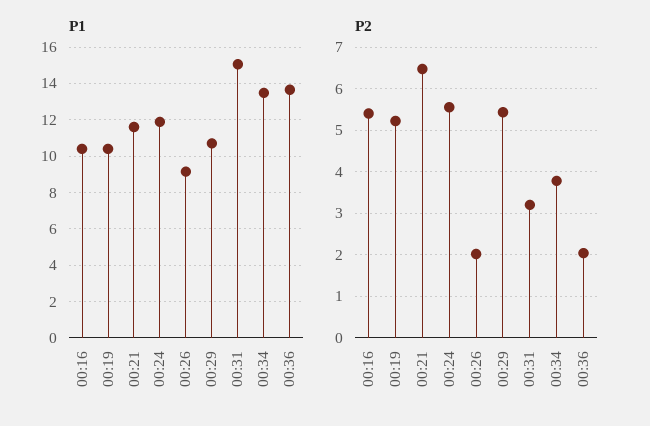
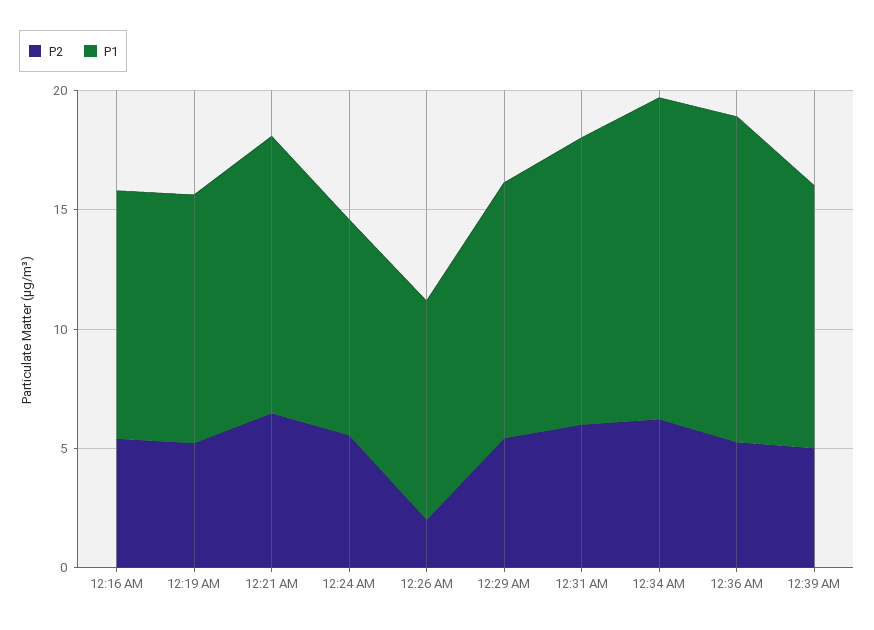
P1, 00:24: 12 -> 9
P1, 00:31: 15 -> 12
P2, 00:31: 3.2 -> 6
P2, 00:34: 3.8 -> 6
P2, 00:36: 2 -> 5
P2, 12:39 AM: none -> 5
P1, 12:39 AM: none -> 11

